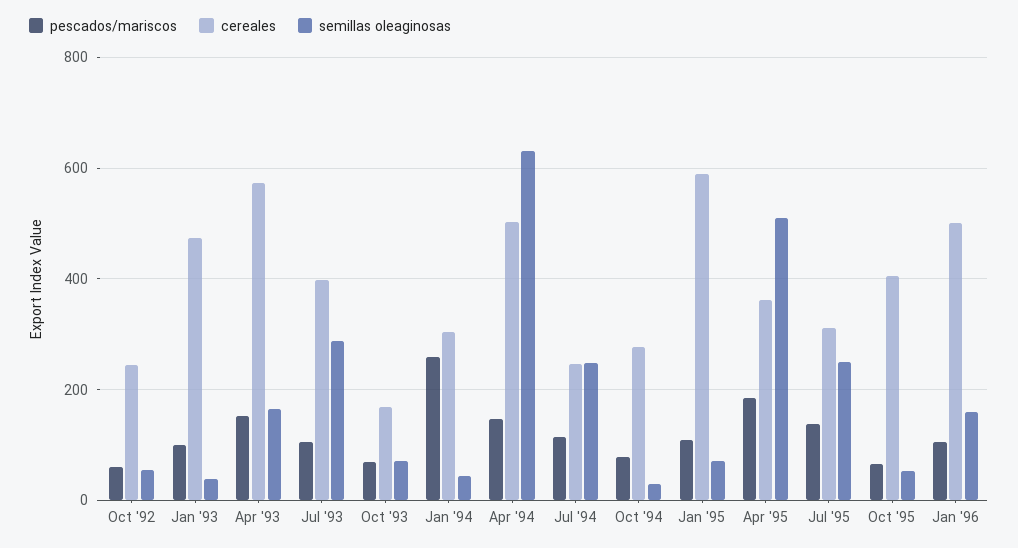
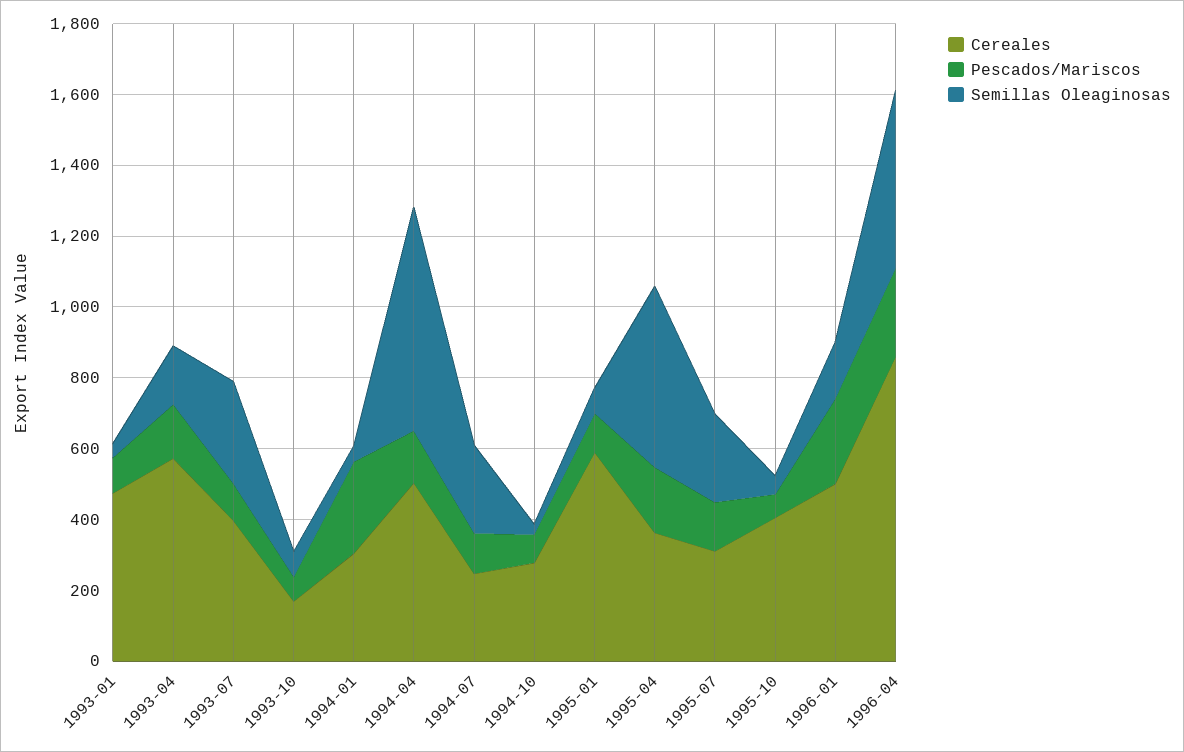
pescados/mariscos, Oct '92: 60 -> none
cereales, Oct '92: 240 -> none
semillas oleaginosas, Oct '92: 60 -> none
pescados/mariscos, Jan '96: 100 -> 250
cereales, 1996-04: none -> 850
pescados/mariscos, 1996-04: none -> 250
semillas oleaginosas, 1996-04: none -> 500

